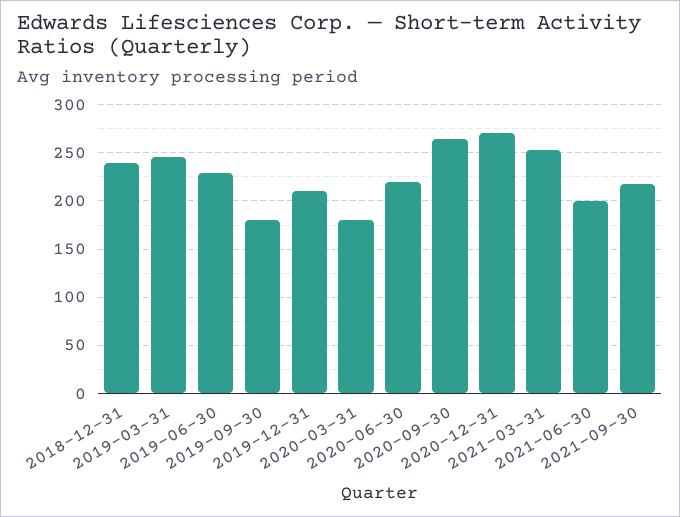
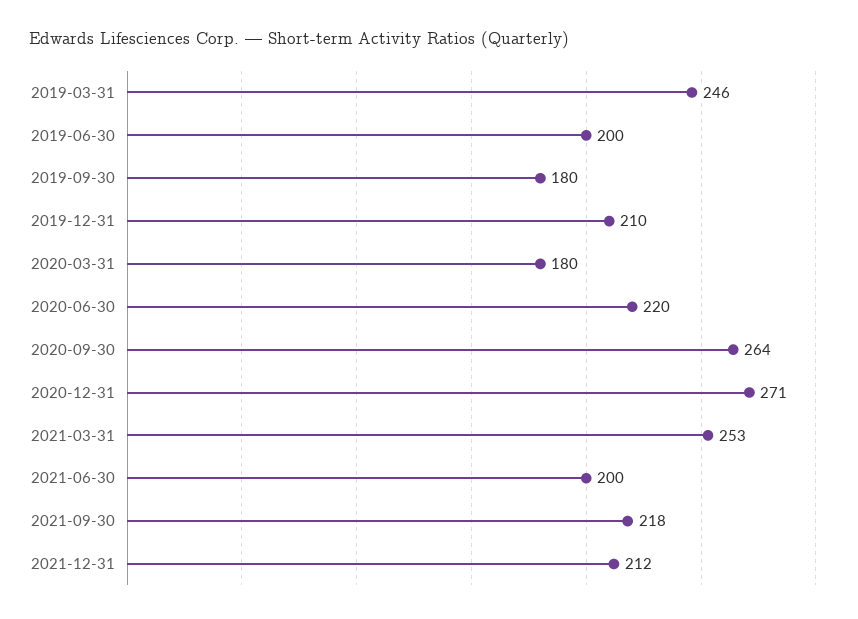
2018-12-31: 240 -> none
2019-06-30: 230 -> 200
2021-12-31: none -> 212

